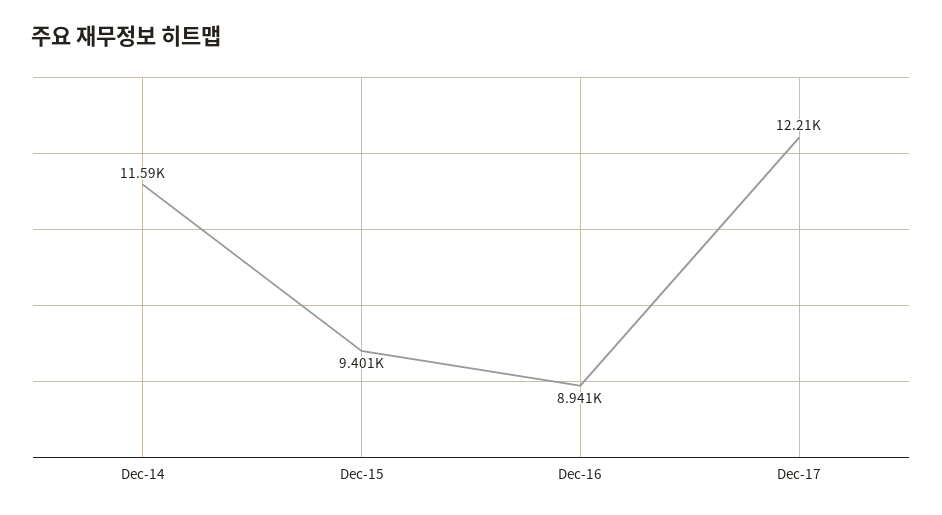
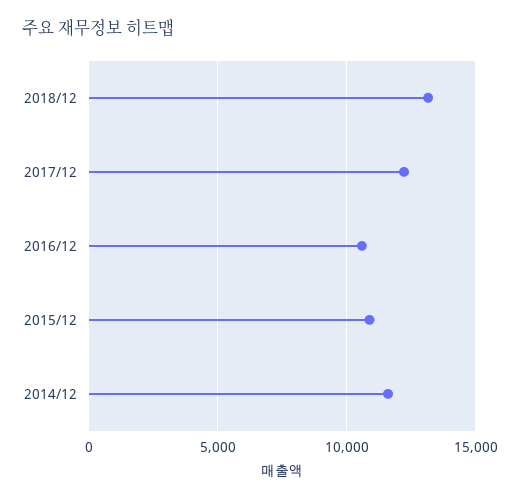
Dec-15: 9401 -> 11000
Dec-16: 8941 -> 10500
2018/12: none -> 13000

